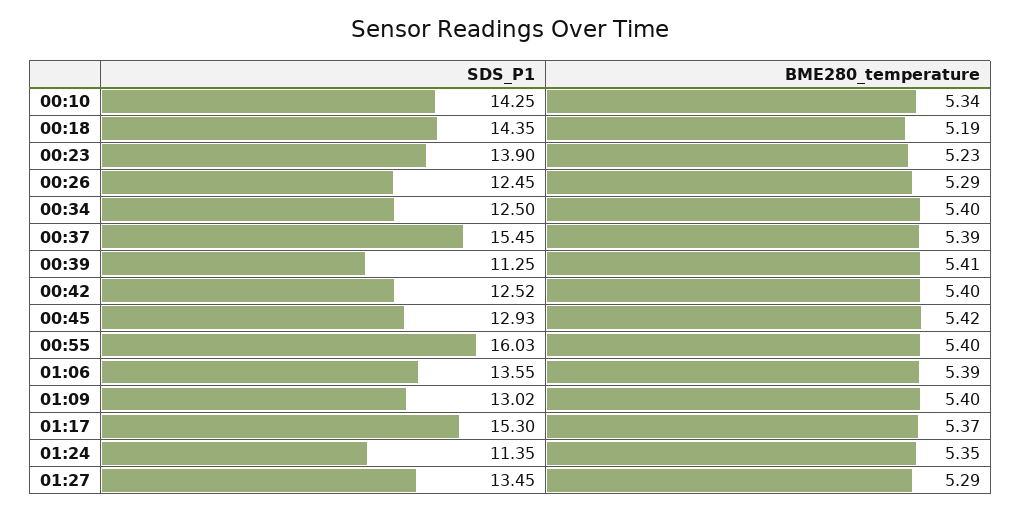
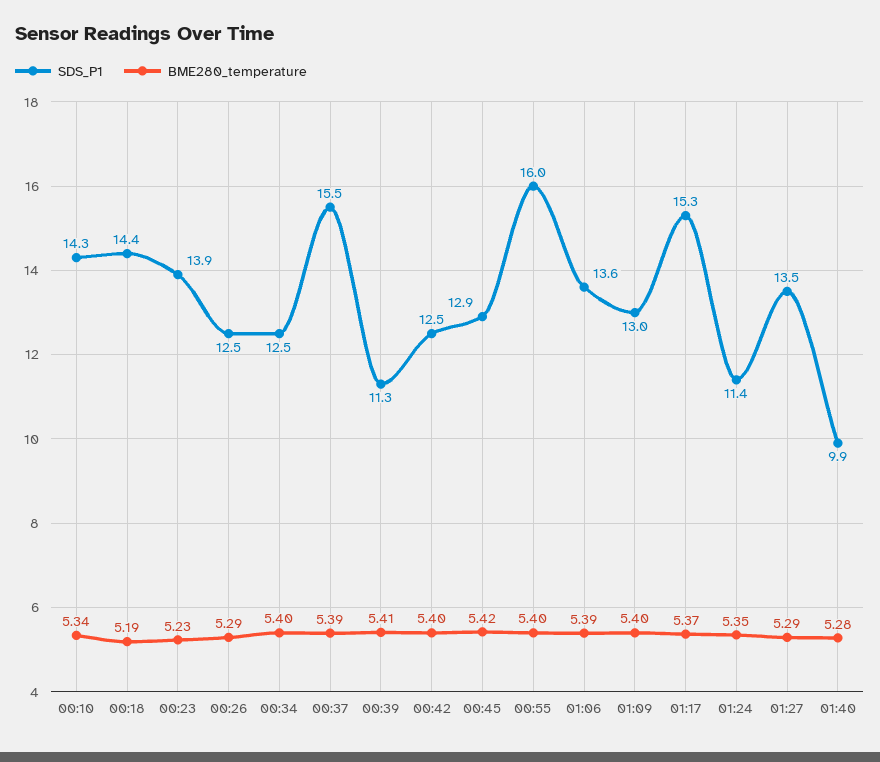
SDS_P1, 01:40: none -> 9.9
BME280_temperature, 01:40: none -> 5.28

